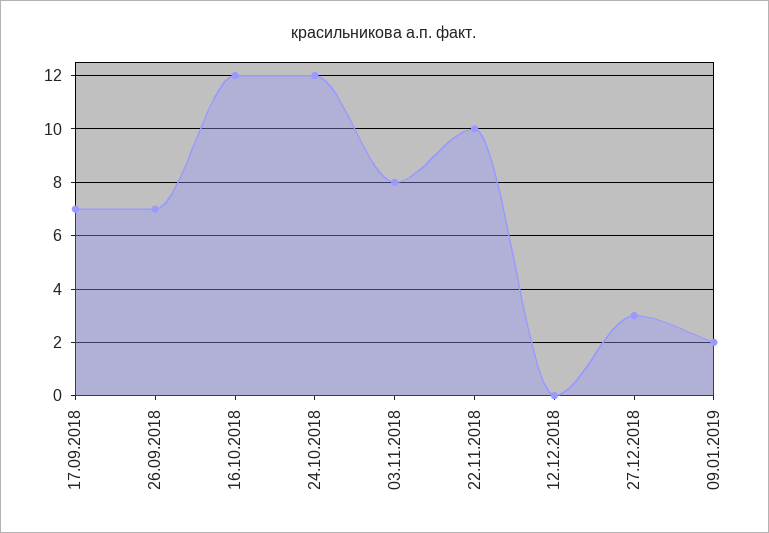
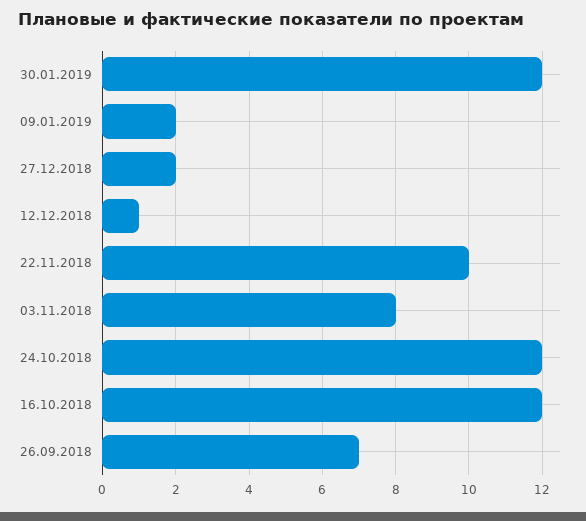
17.09.2018: 7 -> none
12.12.2018: 0 -> 1
27.12.2018: 3 -> 2
30.01.2019: none -> 12

